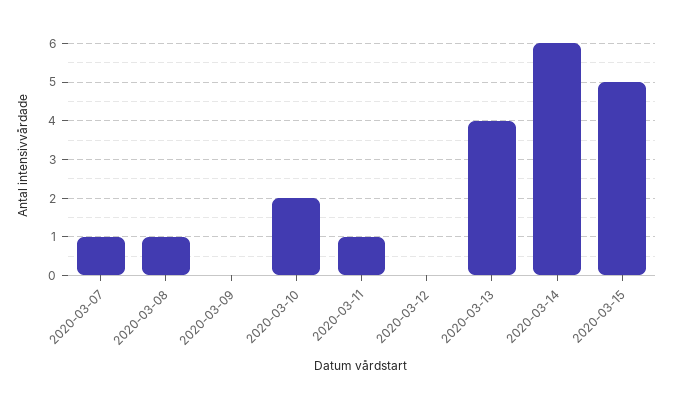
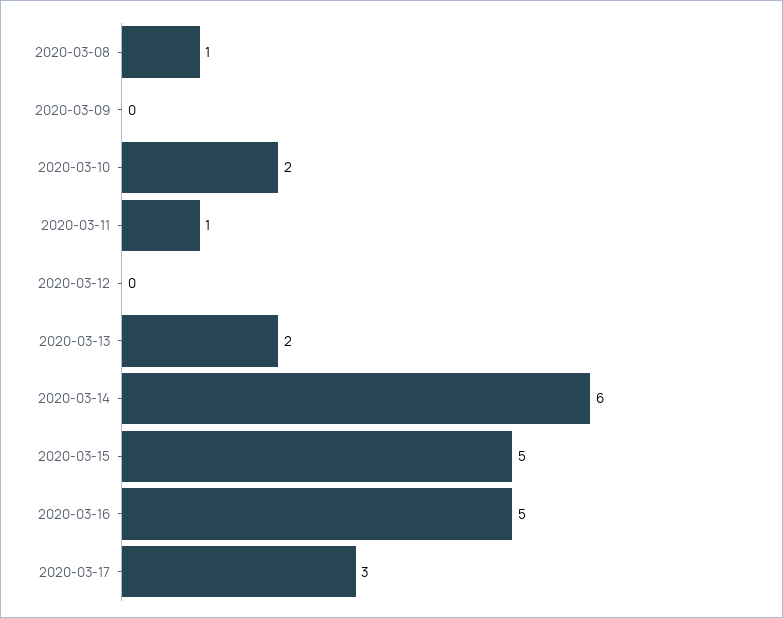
2020-03-07: 1 -> none
2020-03-13: 4 -> 2
2020-03-16: none -> 5
2020-03-17: none -> 3

